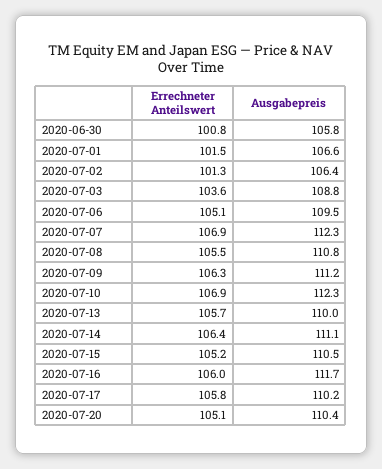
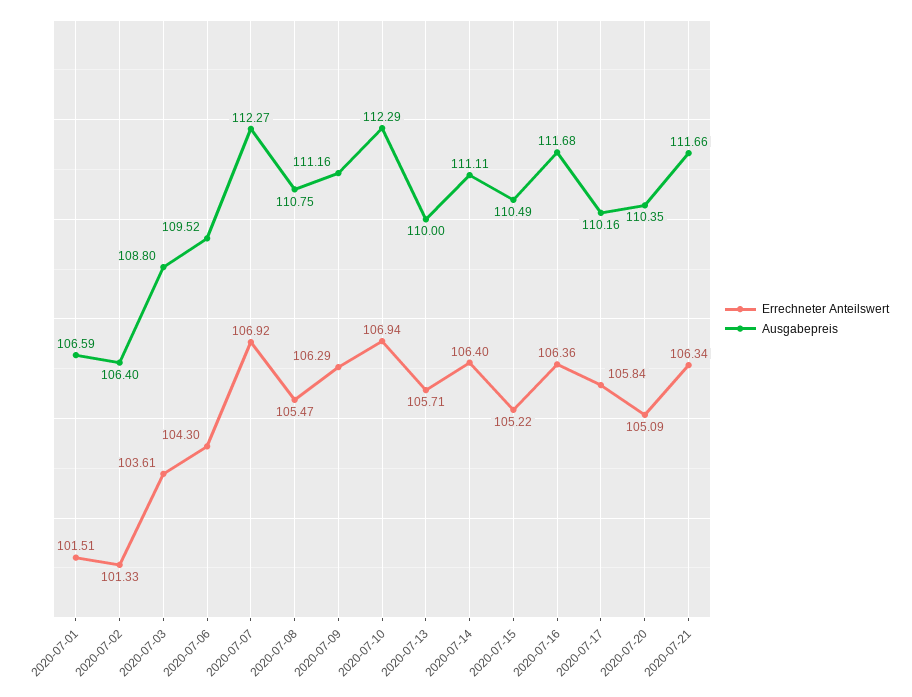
Errechneter Anteilswert, 2020-06-30: 100.8 -> none
Ausgabepreis, 2020-06-30: 105.8 -> none
Errechneter Anteilswert, 2020-07-06: 105.1 -> 104.3
Errechneter Anteilswert, 2020-07-16: 106 -> 106.36
Errechneter Anteilswert, 2020-07-21: none -> 106.34
Ausgabepreis, 2020-07-21: none -> 111.66

